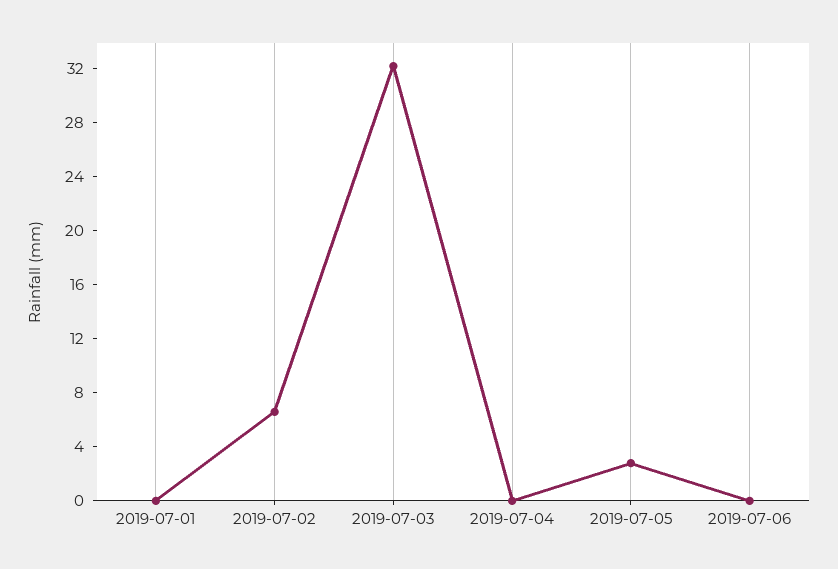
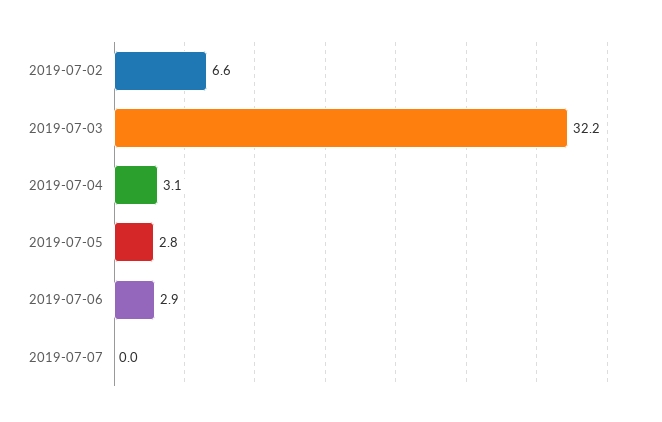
2019-07-01: 0 -> none
2019-07-04: 0 -> 3.1
2019-07-06: 0 -> 2.9
2019-07-07: none -> 0

